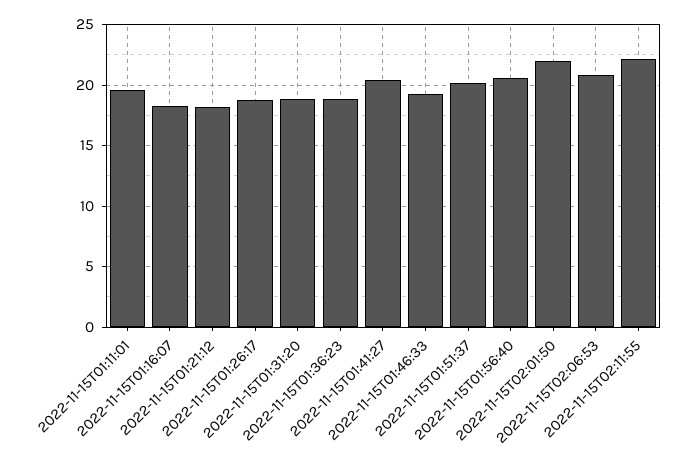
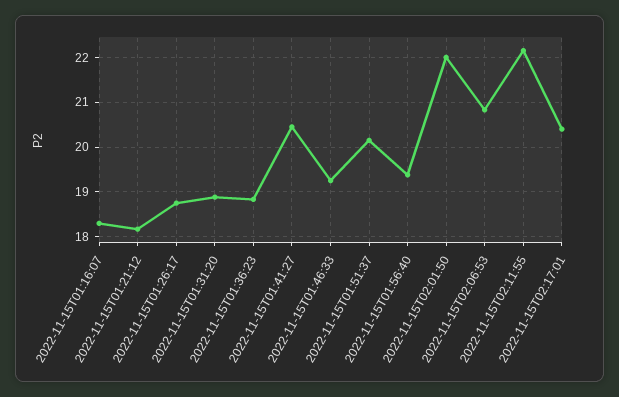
2022-11-15T01:11:01: 19.5 -> none
2022-11-15T01:56:40: 20.5 -> 19.4
2022-11-15T02:17:01: none -> 20.4

